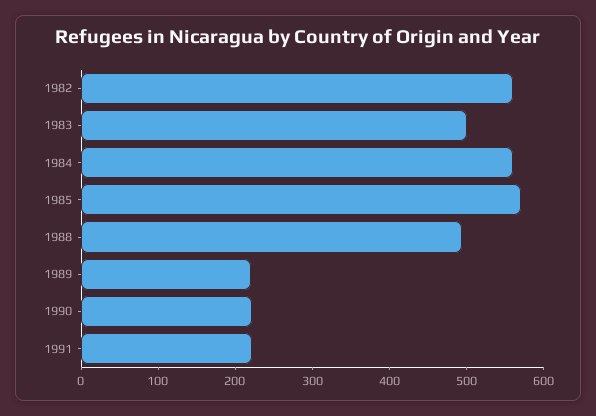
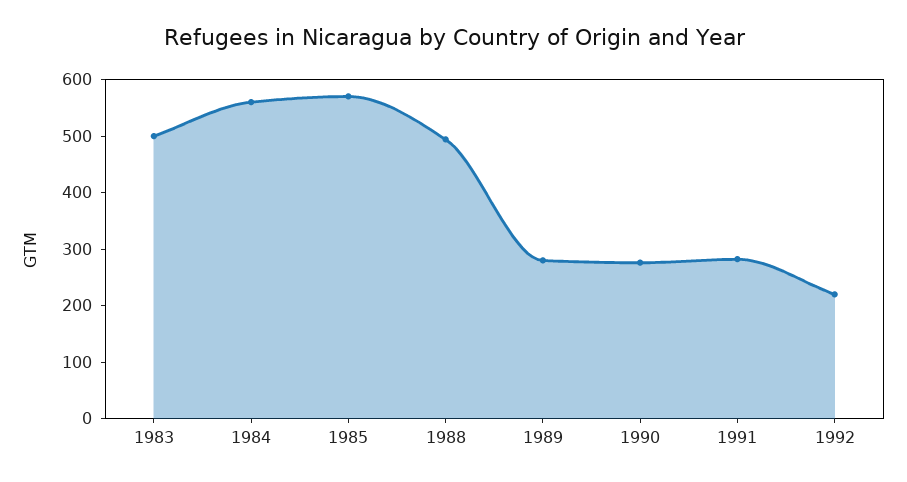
1982: 560 -> none
1989: 220 -> 280
1990: 220 -> 280
1991: 220 -> 280
1992: none -> 220

